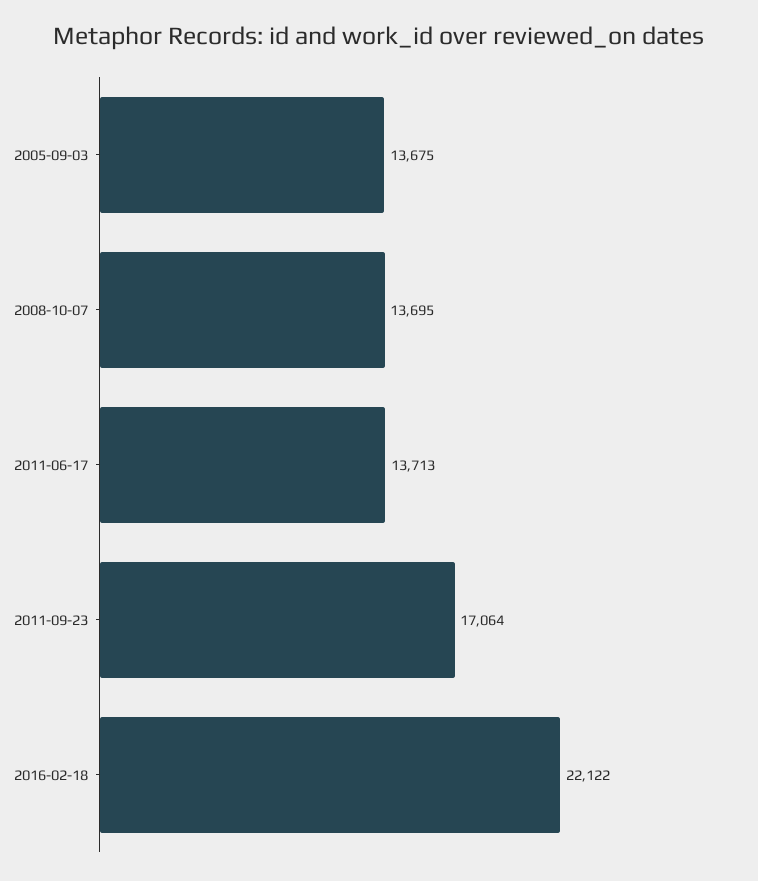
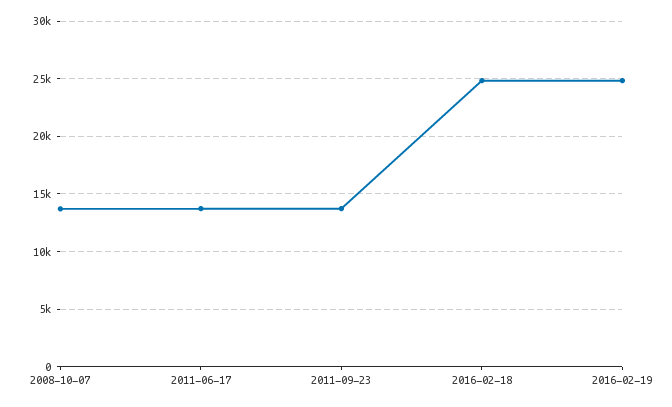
2005-09-03: 13675 -> none
2011-09-23: 17064 -> 14000
2016-02-18: 22122 -> 25000
2016-02-19: none -> 25000

